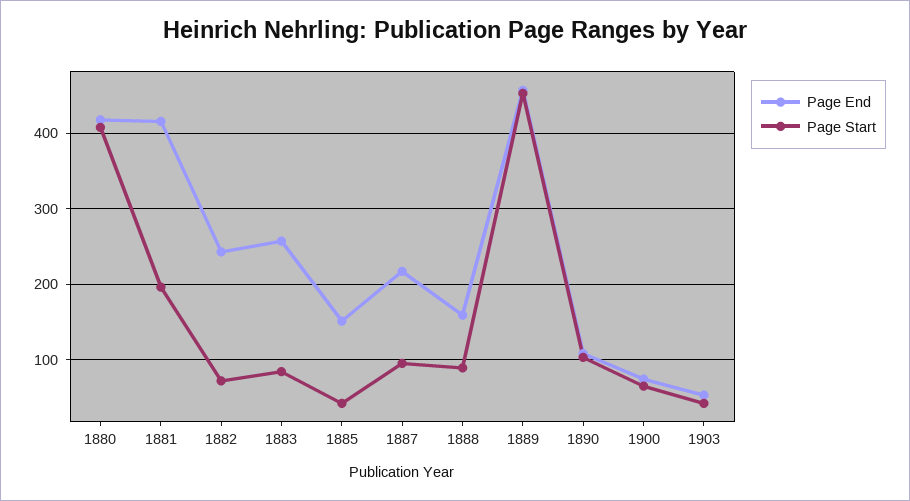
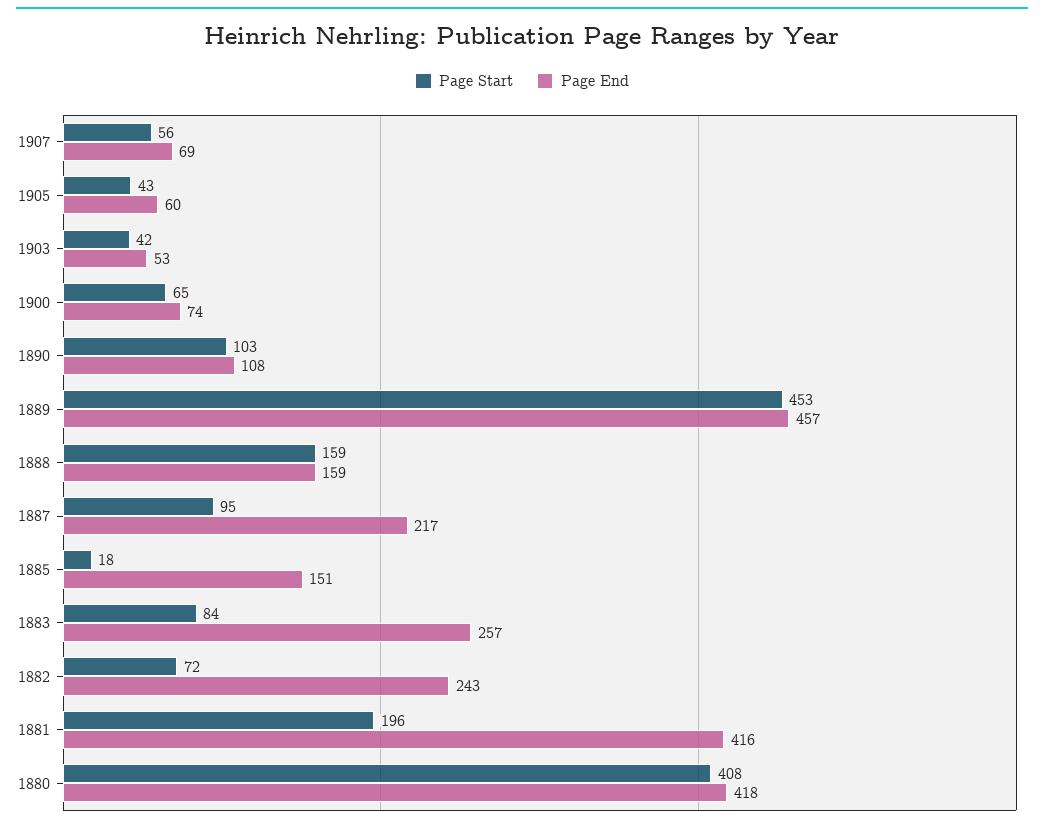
Page Start, 1885: 40 -> 18
Page Start, 1888: 90 -> 159
Page Start, 1907: none -> 56
Page End, 1907: none -> 69
Page Start, 1905: none -> 43
Page End, 1905: none -> 60

